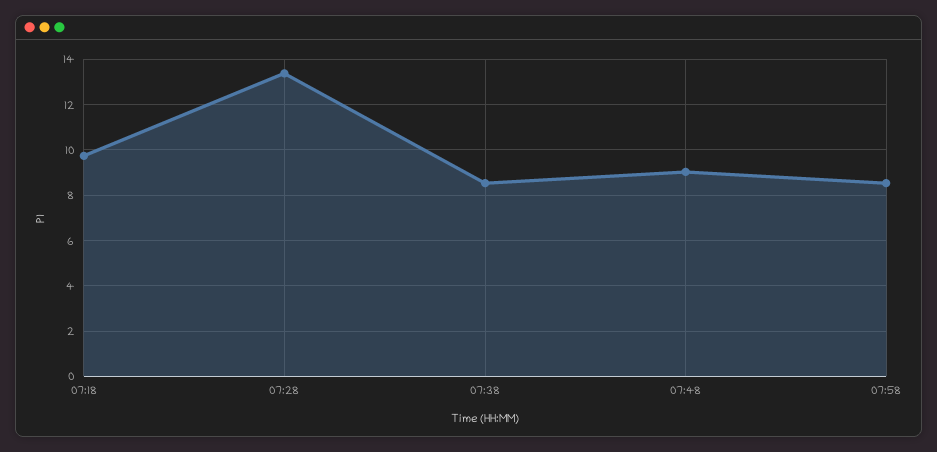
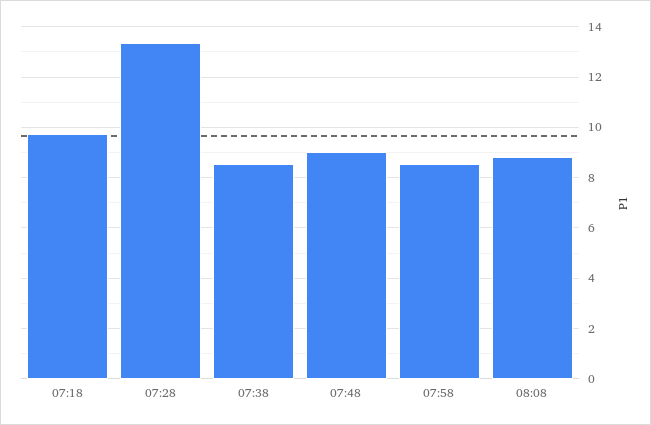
08:08: none -> 8.75

